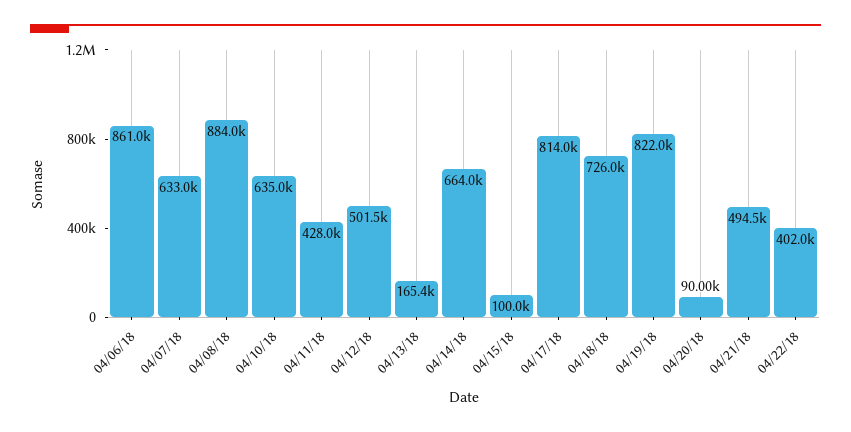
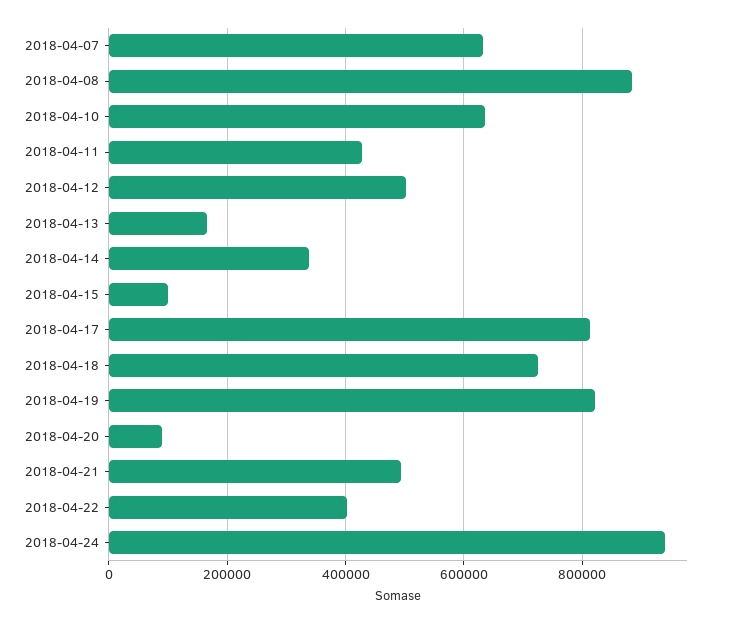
04/06/18: 861000 -> none
04/14/18: 664000 -> 340000
2018-04-24: none -> 940000

